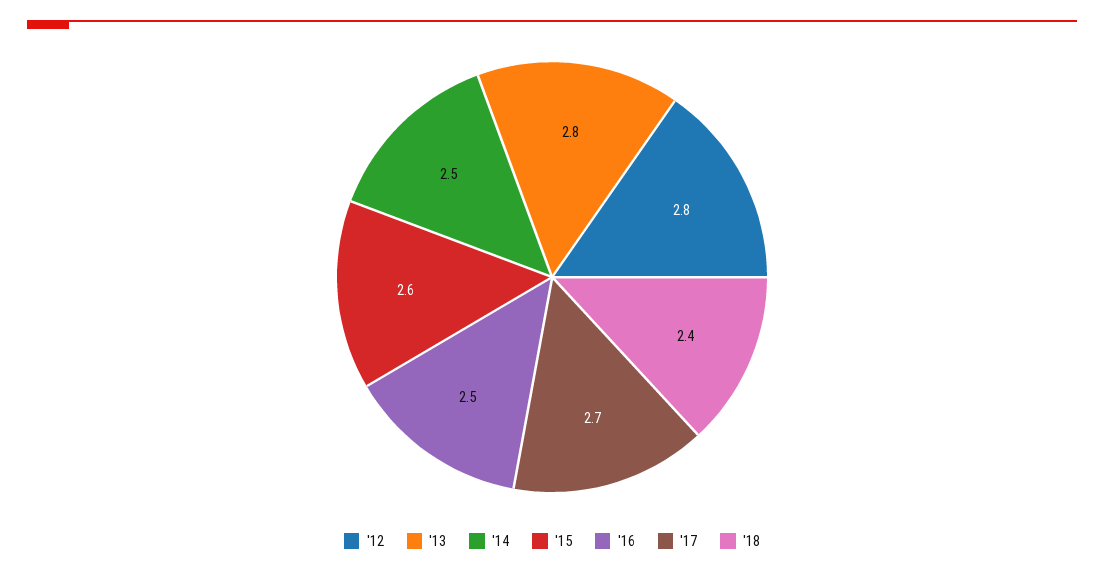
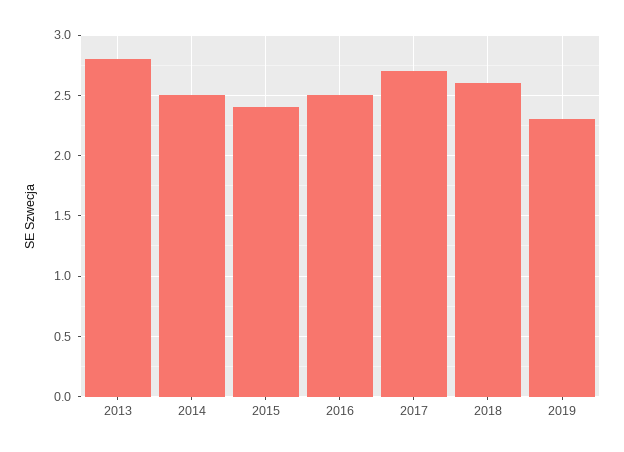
'12: 2.8 -> none
'15: 2.6 -> 2.4
'18: 2.4 -> 2.6
2019: none -> 2.3

